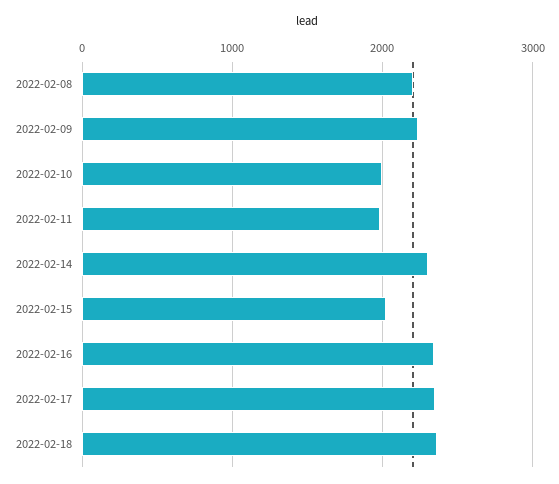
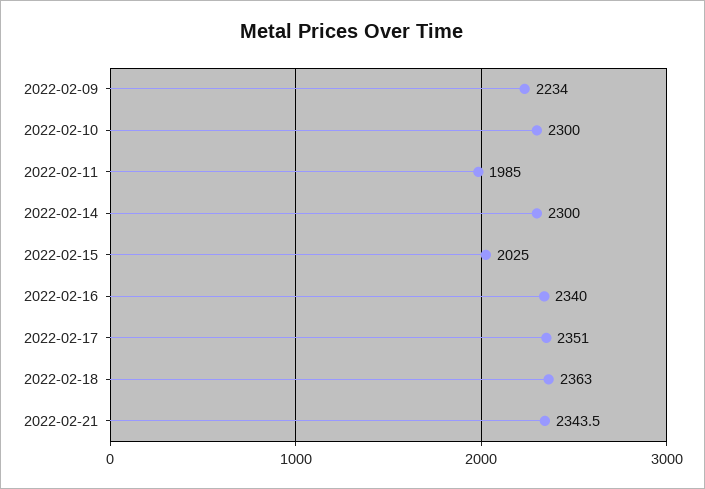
2022-02-08: 2200 -> none
2022-02-10: 2000 -> 2300
2022-02-21: none -> 2343.5

